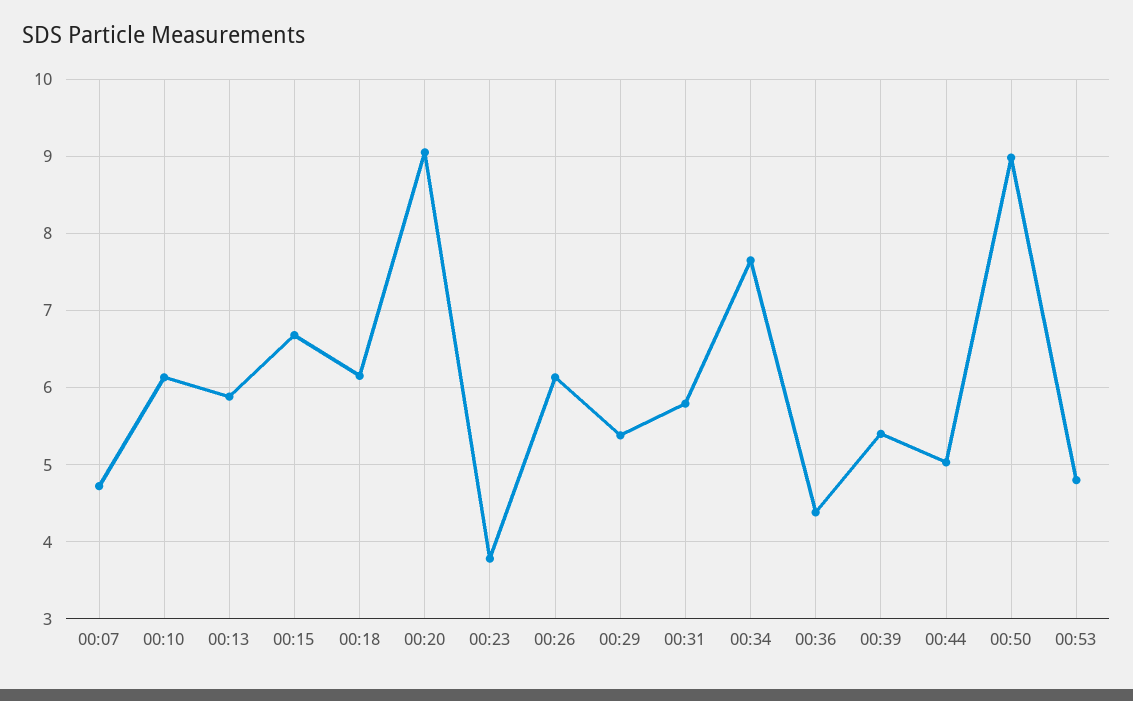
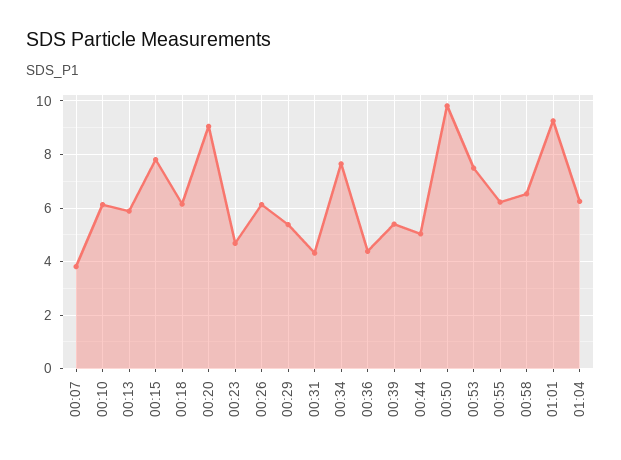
00:07: 4.7 -> 3.75
00:15: 6.7 -> 7.75
00:23: 3.8 -> 4.75
00:31: 5.8 -> 4.25
00:50: 9 -> 9.75
00:53: 4.8 -> 7.5
00:55: none -> 6.25
00:58: none -> 6.5
01:01: none -> 9.25
01:04: none -> 6.25

